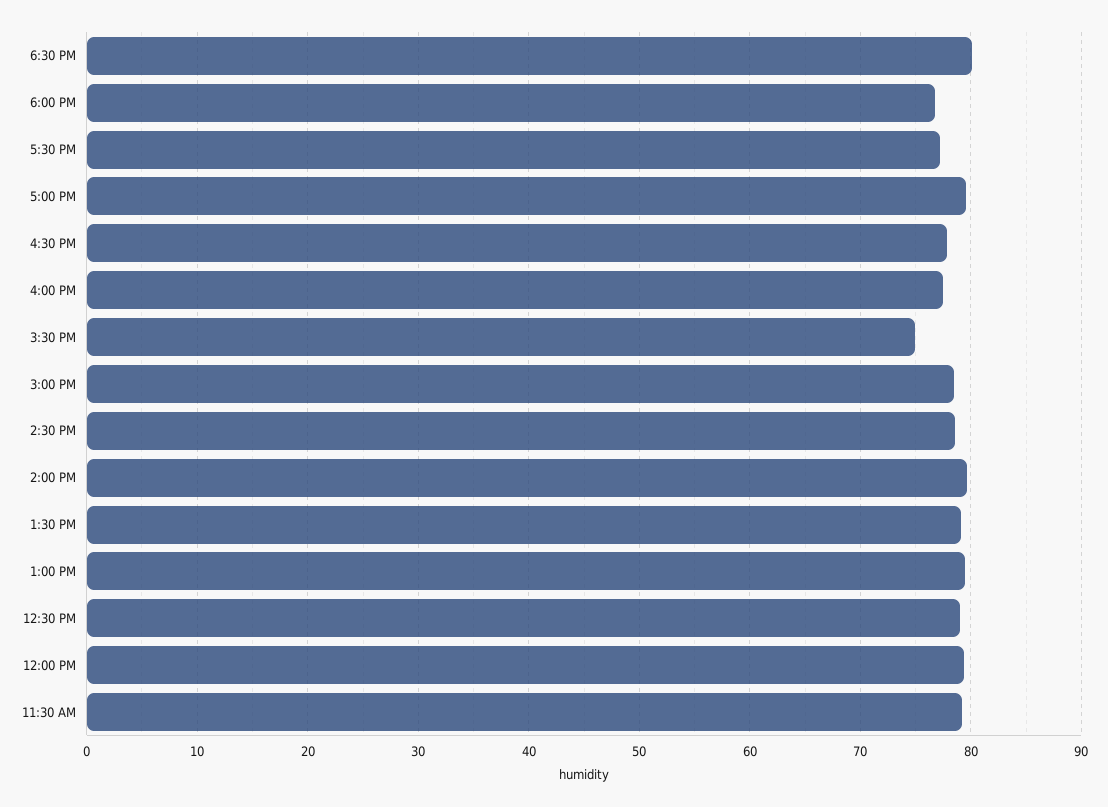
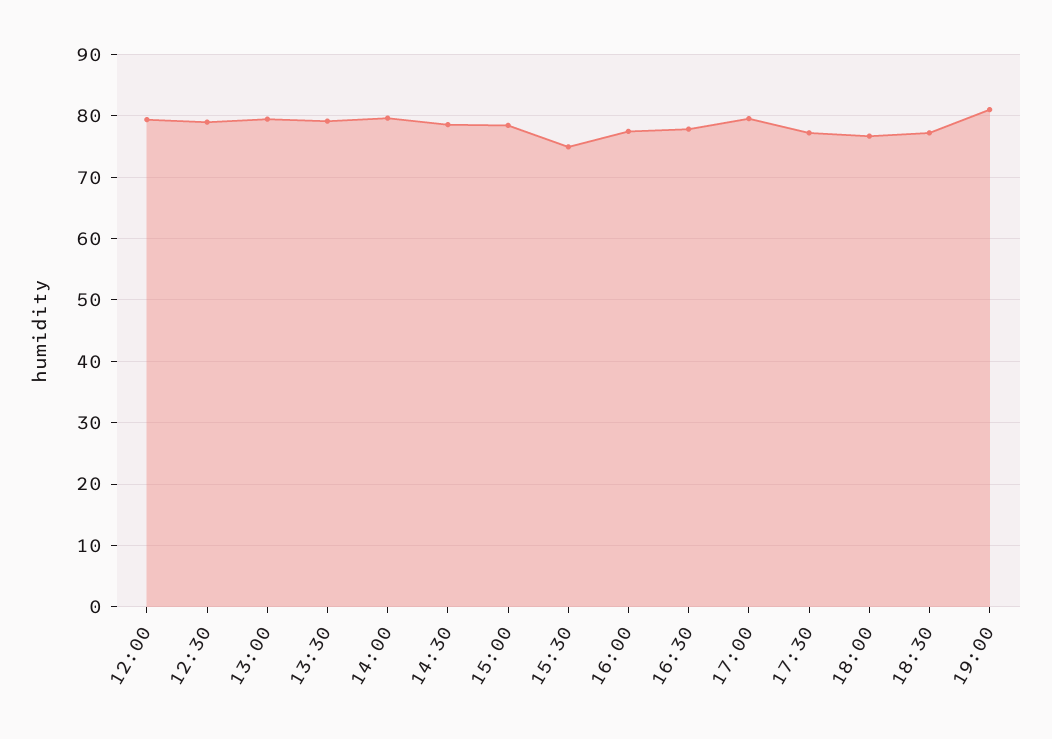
6:30 PM: 80 -> 77
11:30 AM: 79 -> none
19:00: none -> 81

